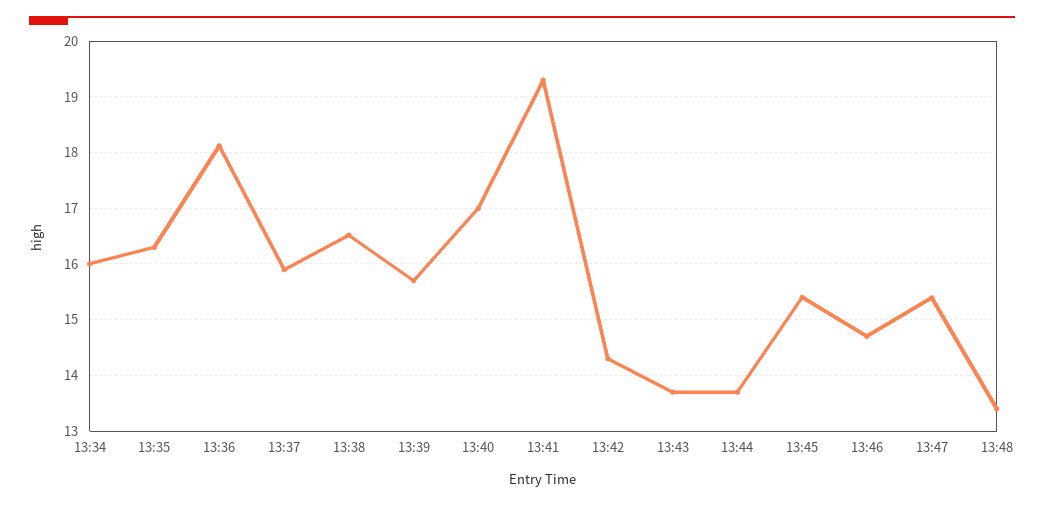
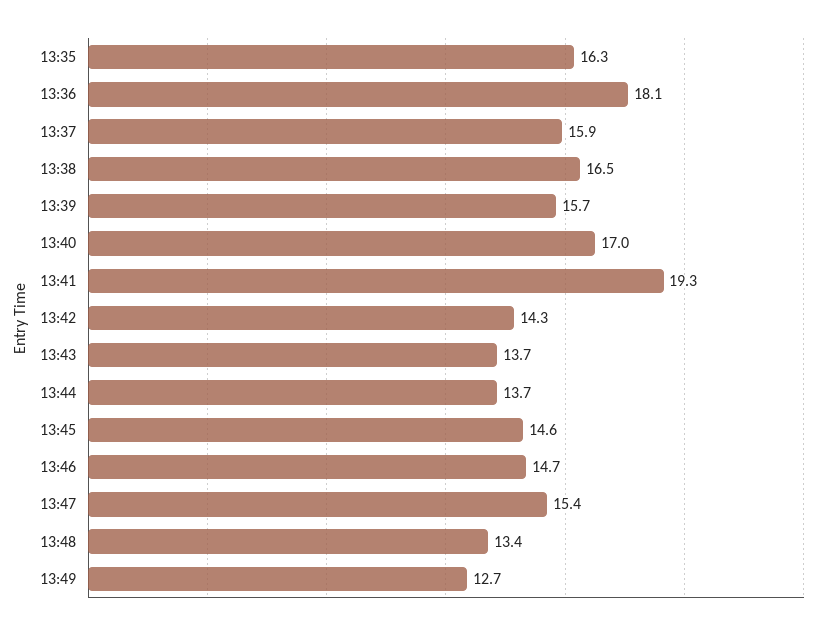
13:34: 16 -> none
13:45: 15.4 -> 14.6
13:49: none -> 12.7

